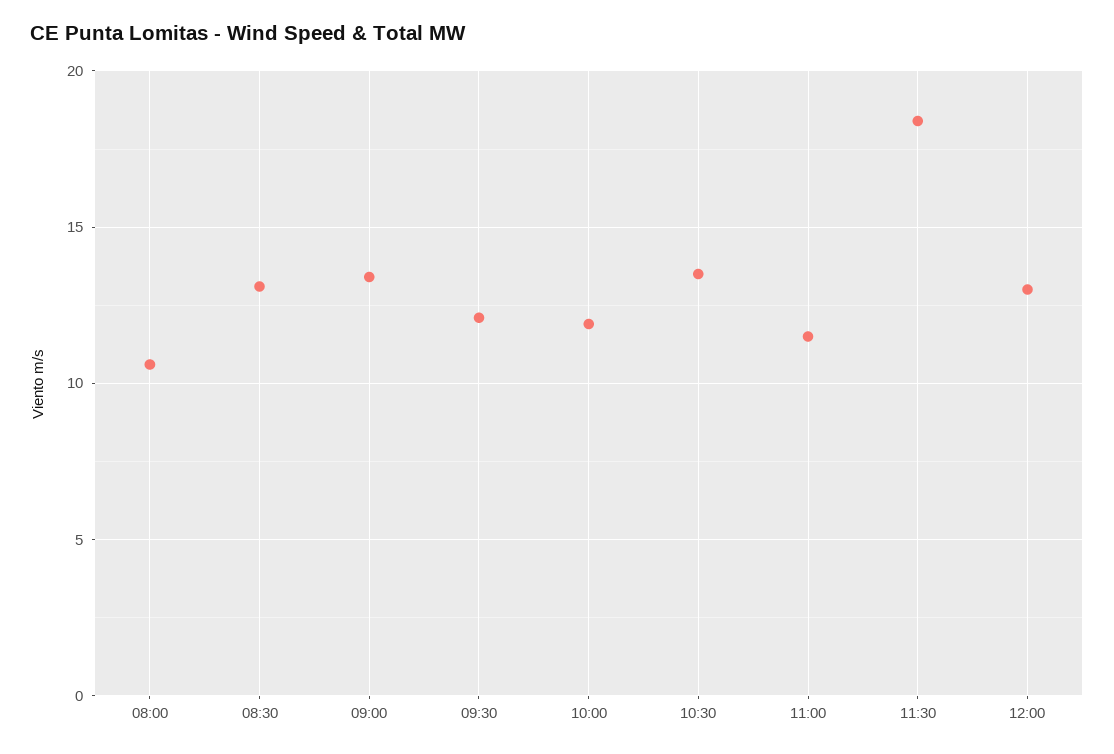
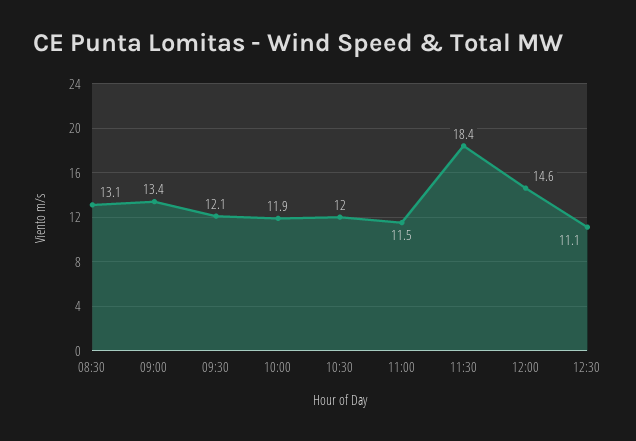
08:00: 10.5 -> none
10:30: 13.5 -> 12
12:00: 13 -> 14.6
12:30: none -> 11.1

